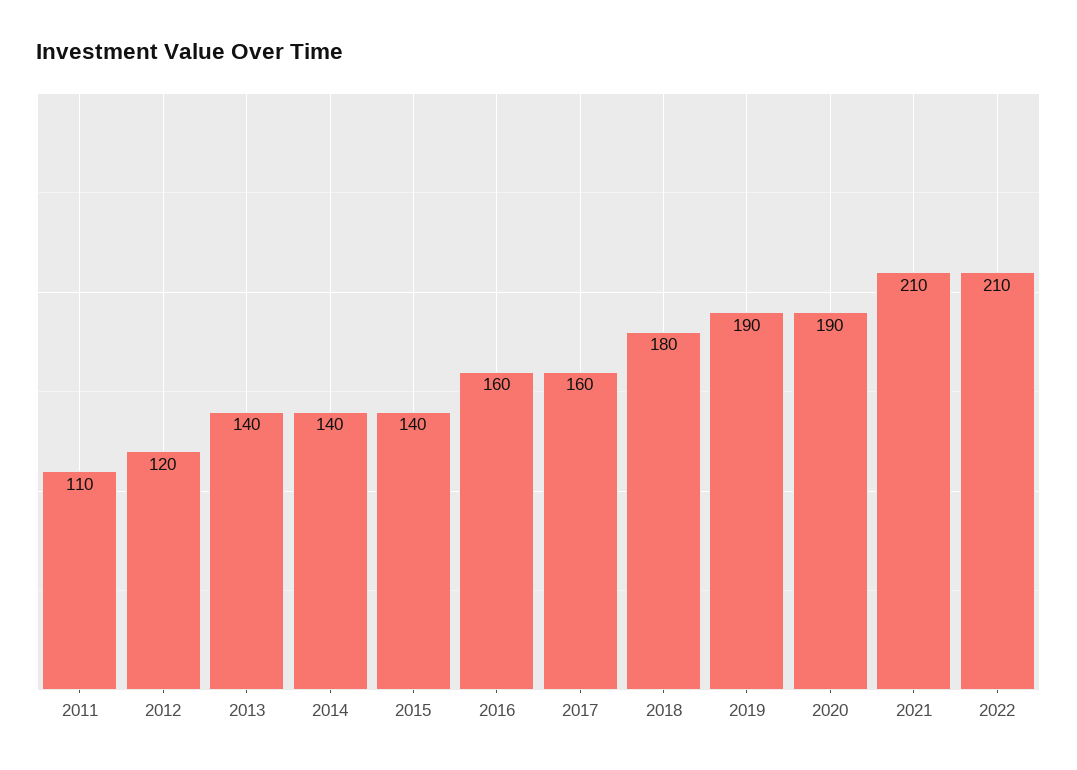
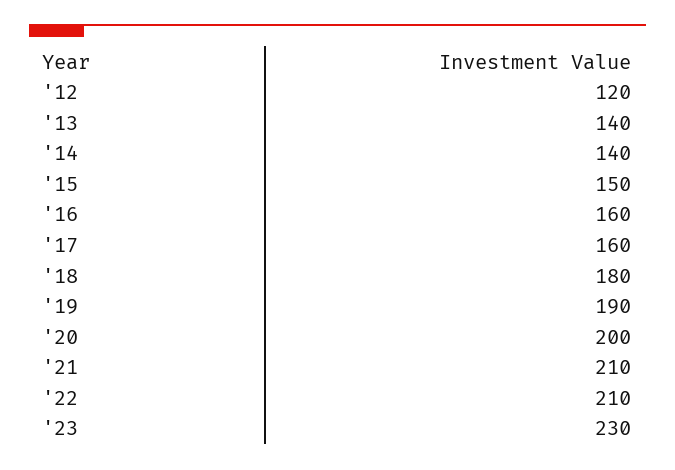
2011: 110 -> none
2015: 140 -> 150
2020: 190 -> 200
'23: none -> 230

